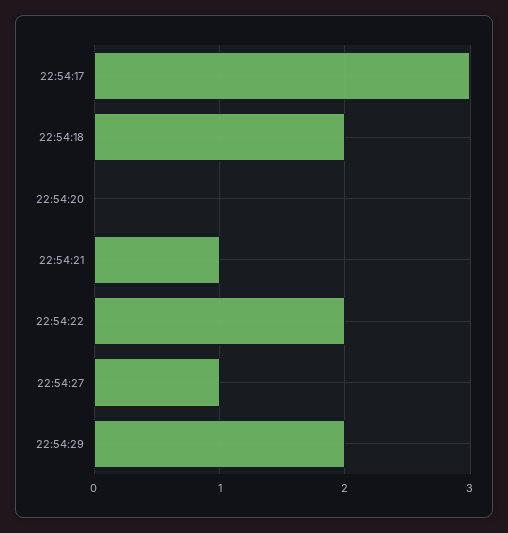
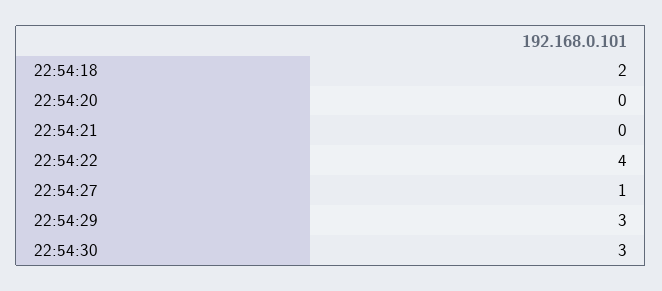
22:54:17: 3 -> none
22:54:21: 1 -> 0
22:54:22: 2 -> 4
22:54:29: 2 -> 3
22:54:30: none -> 3

